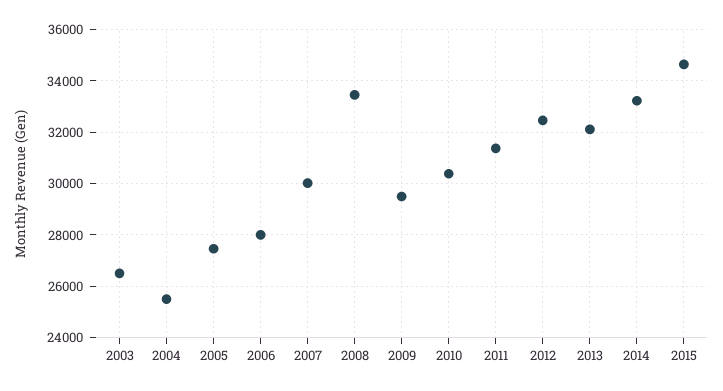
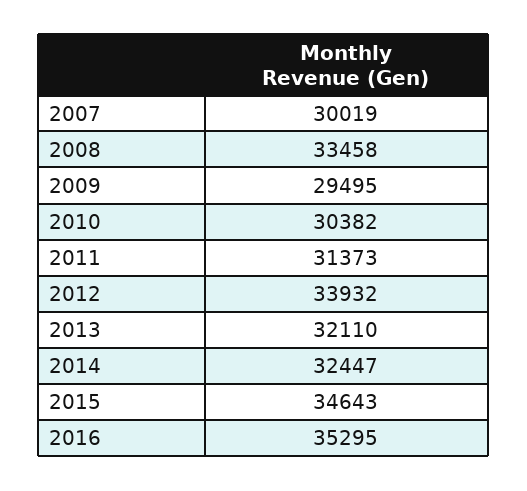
2003: 26500 -> none
2004: 25500 -> none
2005: 27500 -> none
2006: 28000 -> none
2012: 32500 -> 33932
2014: 33250 -> 32447
2016: none -> 35295

